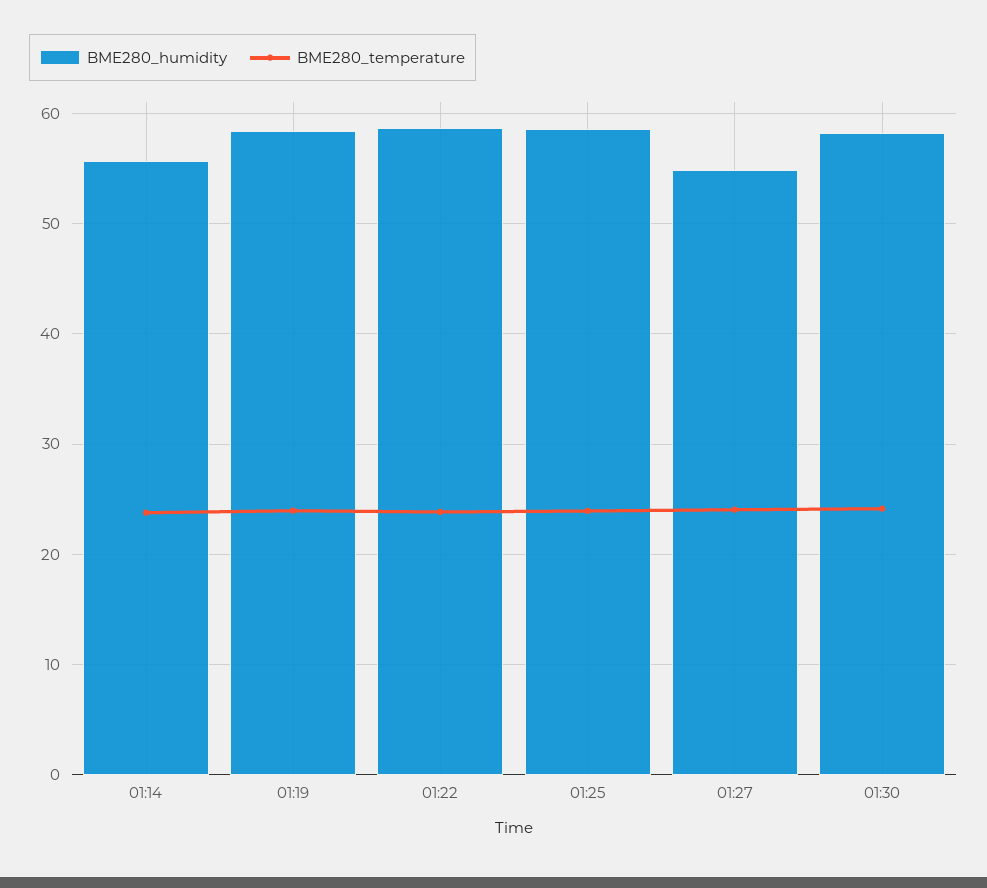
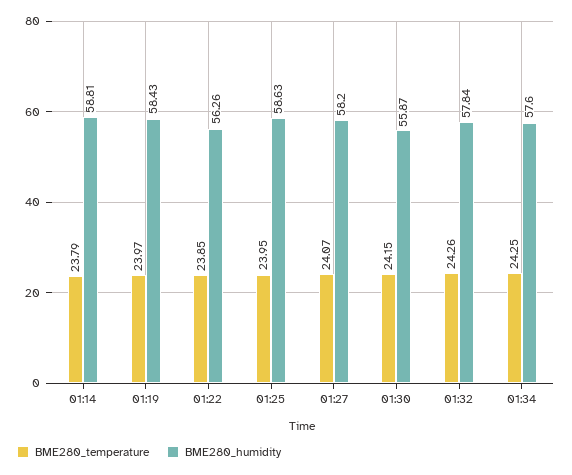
BME280_humidity, 01:14: 56 -> 58.81
BME280_humidity, 01:22: 59 -> 56.26
BME280_humidity, 01:27: 55 -> 58.2
BME280_humidity, 01:30: 58 -> 55.87
BME280_temperature, 01:32: none -> 24.26
BME280_humidity, 01:32: none -> 57.84
BME280_temperature, 01:34: none -> 24.25
BME280_humidity, 01:34: none -> 57.6

